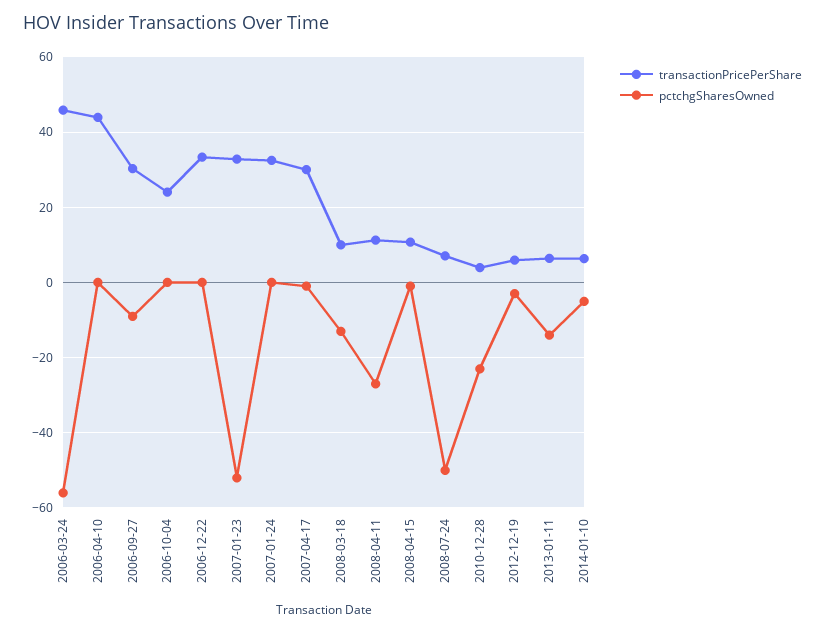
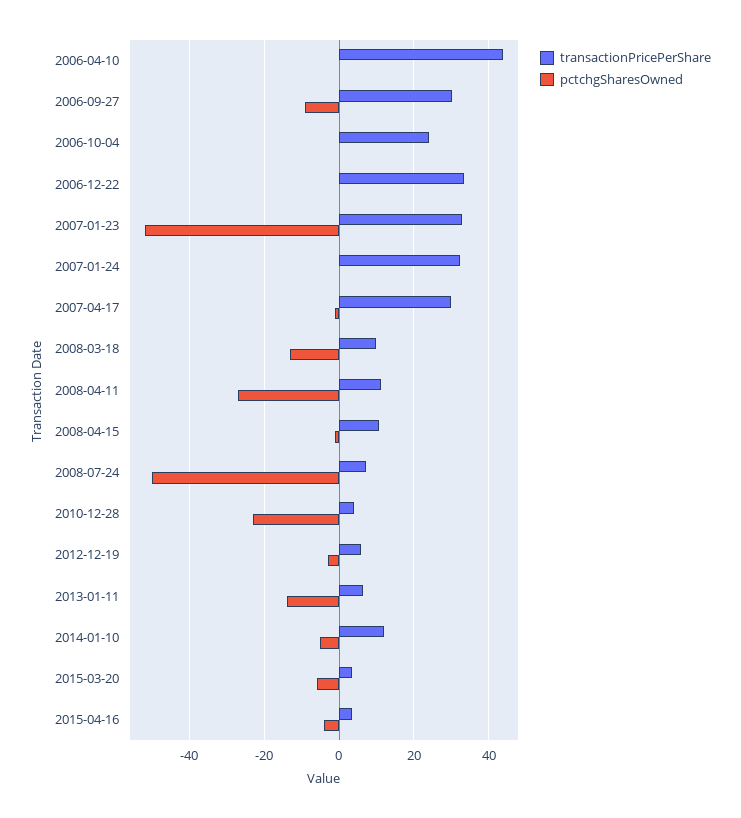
transactionPricePerShare, 2006-03-24: 46 -> none
pctchgSharesOwned, 2006-03-24: -56 -> none
transactionPricePerShare, 2014-01-10: 6 -> 12
transactionPricePerShare, 2015-03-20: none -> 4
pctchgSharesOwned, 2015-03-20: none -> -6
transactionPricePerShare, 2015-04-16: none -> 4
pctchgSharesOwned, 2015-04-16: none -> -4

